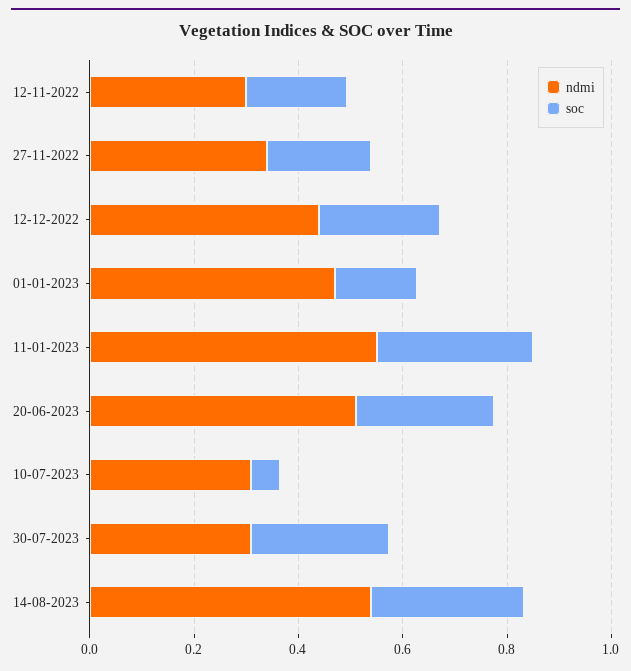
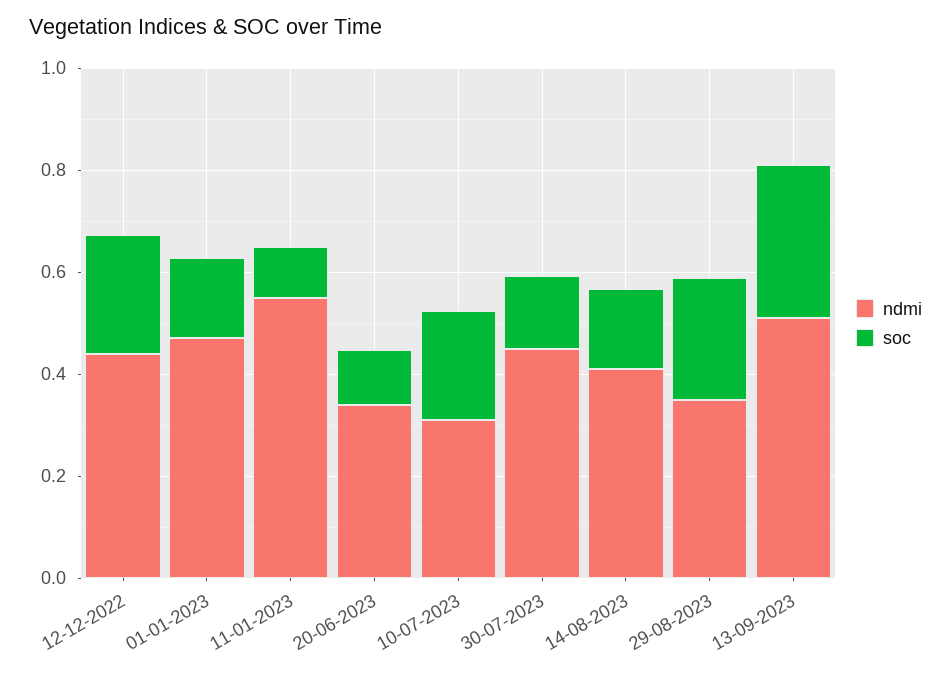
ndmi, 12-11-2022: 0.3 -> none
soc, 12-11-2022: 0.2 -> none
ndmi, 27-11-2022: 0.35 -> none
soc, 27-11-2022: 0.2 -> none
soc, 11-01-2023: 0.3 -> 0.1
ndmi, 20-06-2023: 0.5 -> 0.35
soc, 20-06-2023: 0.25 -> 0.1
soc, 10-07-2023: 0.05 -> 0.2
ndmi, 30-07-2023: 0.3 -> 0.45
soc, 30-07-2023: 0.25 -> 0.15
ndmi, 14-08-2023: 0.55 -> 0.4
soc, 14-08-2023: 0.3 -> 0.15
ndmi, 29-08-2023: none -> 0.35
soc, 29-08-2023: none -> 0.25
ndmi, 13-09-2023: none -> 0.5
soc, 13-09-2023: none -> 0.3

